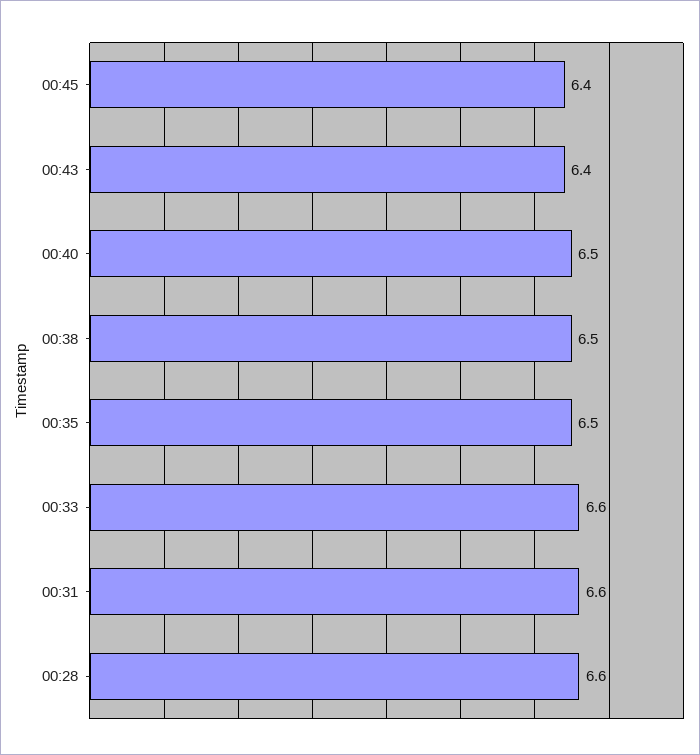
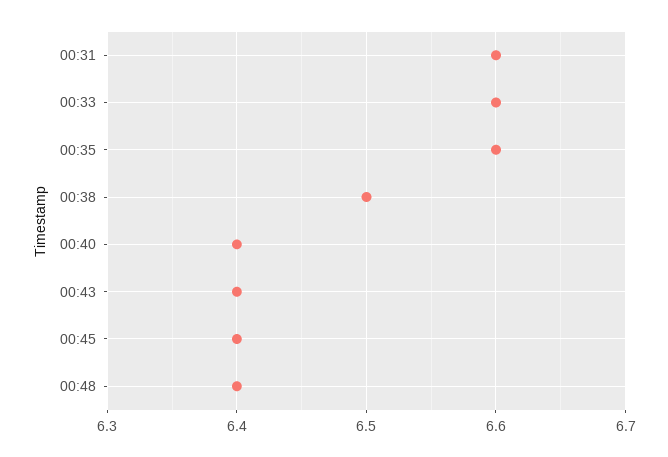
00:40: 6.5 -> 6.4
00:35: 6.5 -> 6.6
00:28: 6.6 -> none
00:48: none -> 6.4

